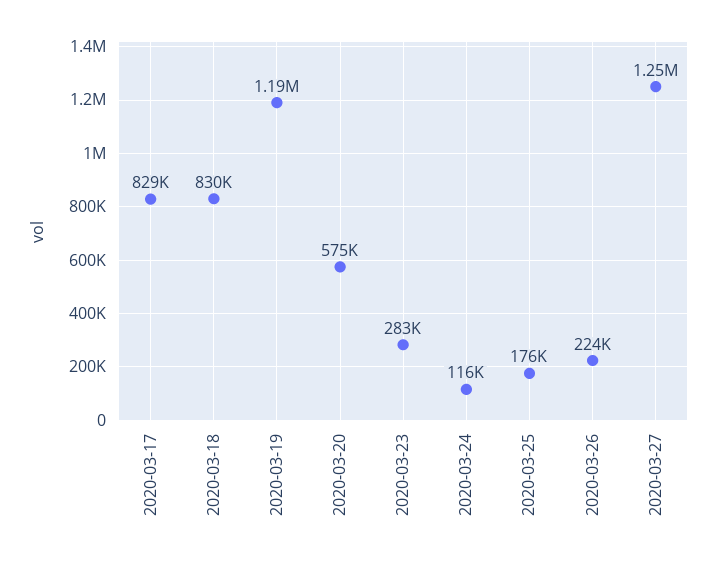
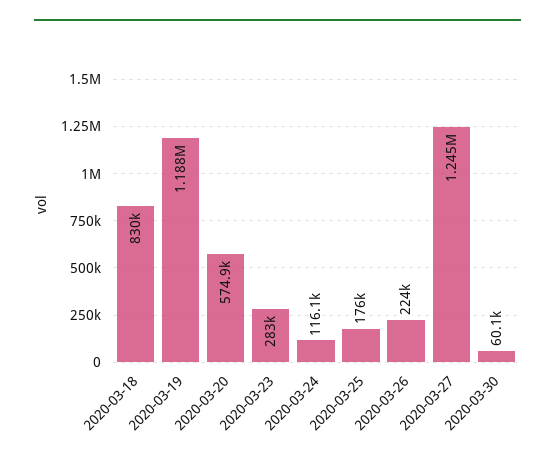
2020-03-17: 829000 -> none
2020-03-30: none -> 60100

